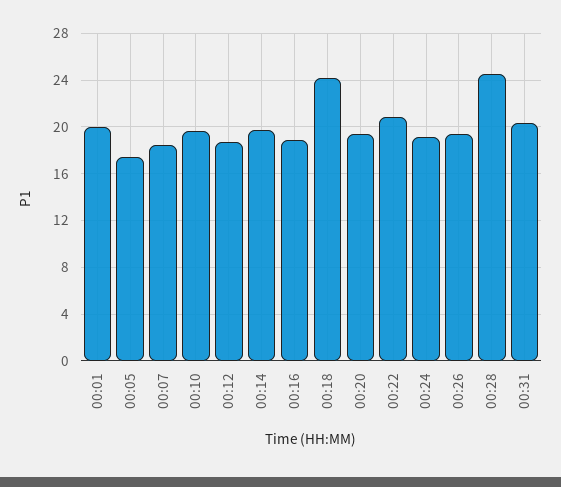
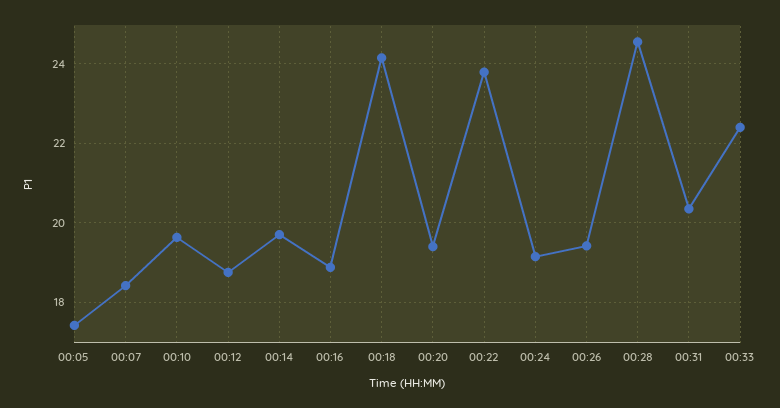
00:01: 20 -> none
00:22: 21 -> 23.8
00:33: none -> 22.4

